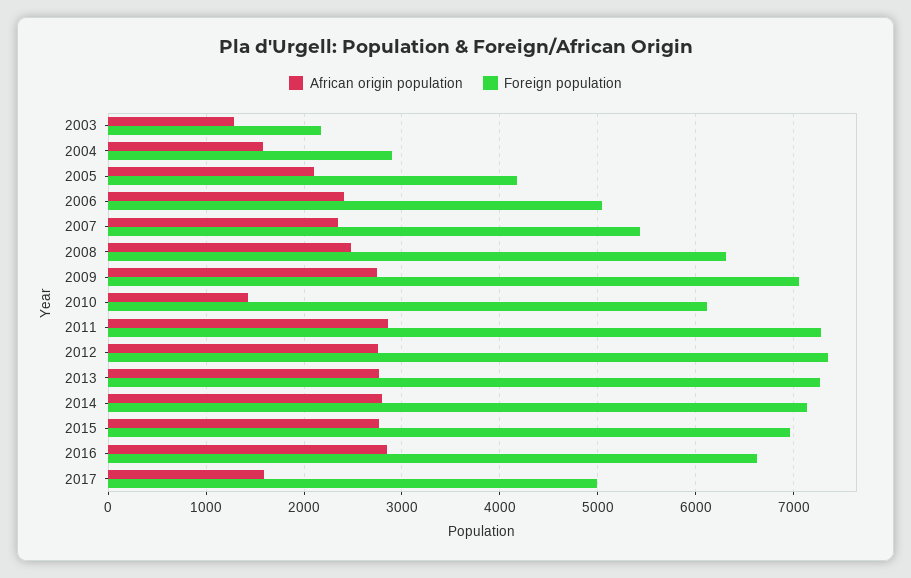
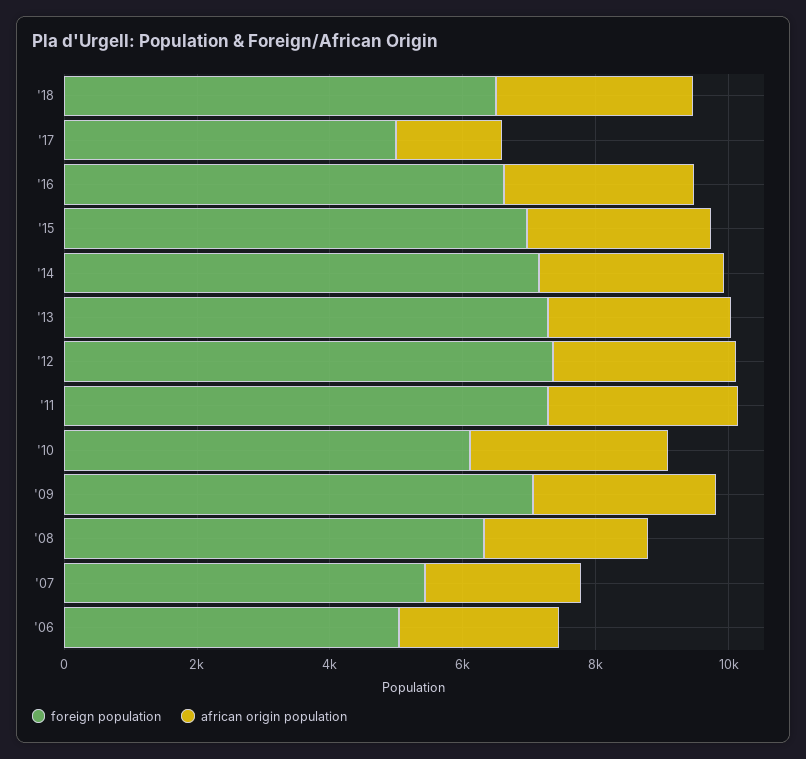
African origin population, 2003: 1300 -> none
Foreign population, 2003: 2200 -> none
African origin population, 2004: 1600 -> none
Foreign population, 2004: 2900 -> none
African origin population, 2005: 2100 -> none
Foreign population, 2005: 4200 -> none
African origin population, 2010: 1400 -> 3000
Foreign population, '18: none -> 6500
African origin population, '18: none -> 3000

